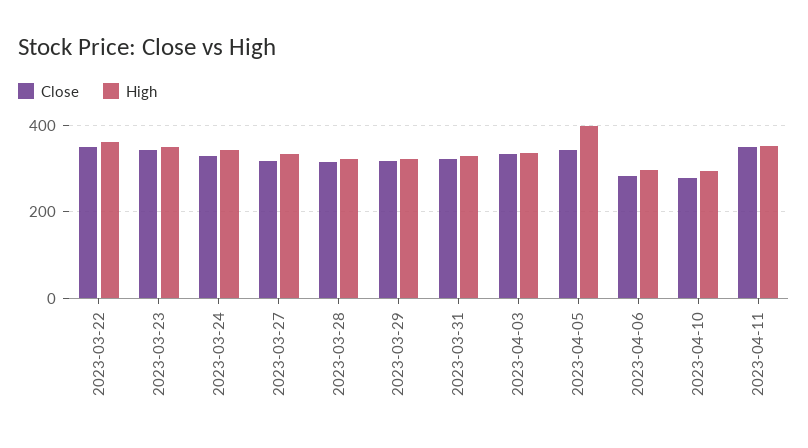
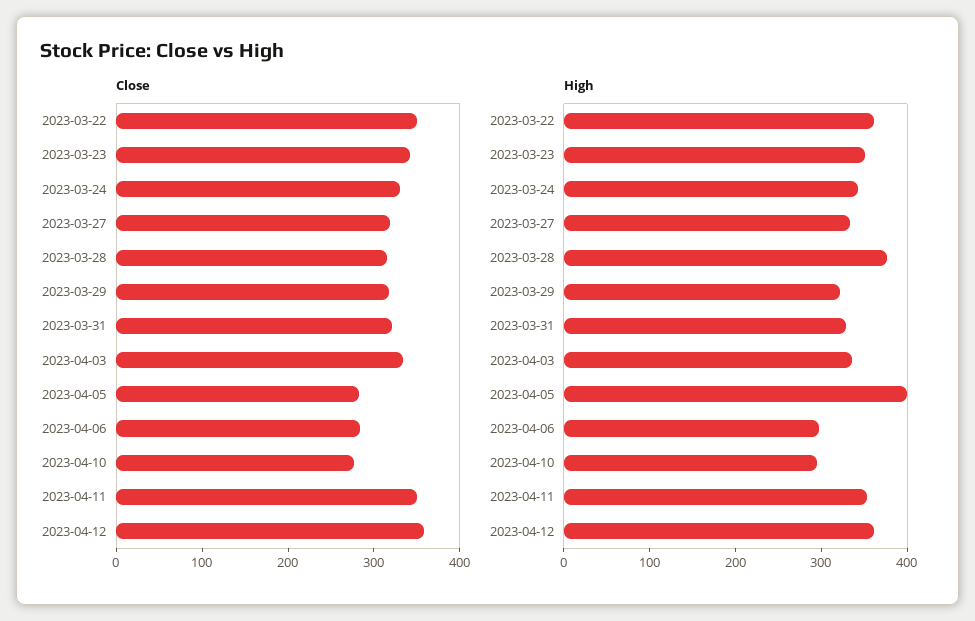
High, 2023-03-28: 320 -> 380
Close, 2023-04-05: 340 -> 280
Close, 2023-04-12: none -> 360
High, 2023-04-12: none -> 360

